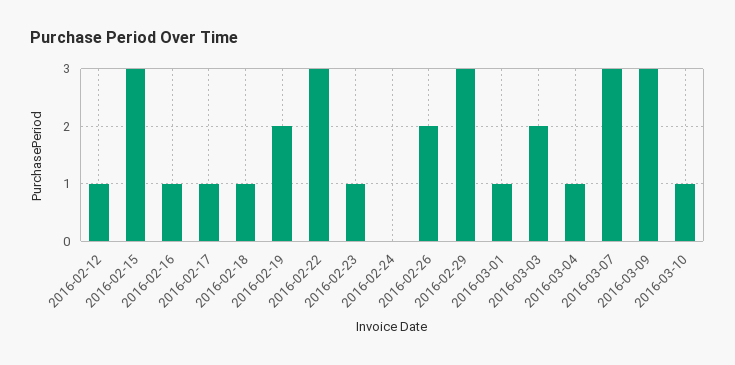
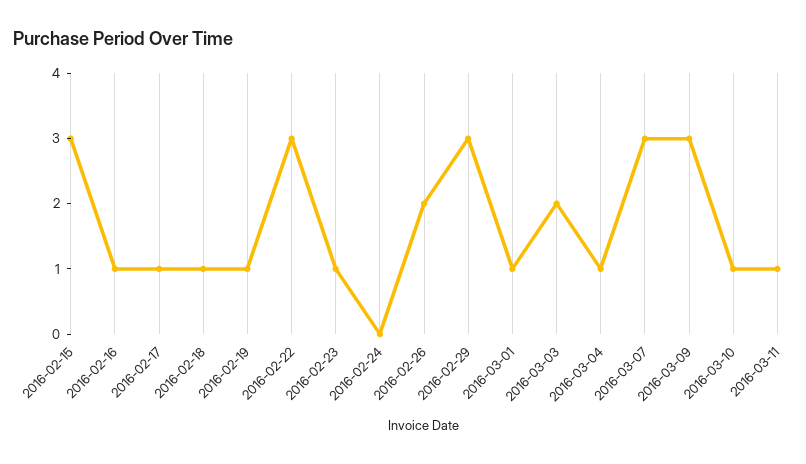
2016-02-12: 1 -> none
2016-02-19: 2 -> 1
2016-03-11: none -> 1

